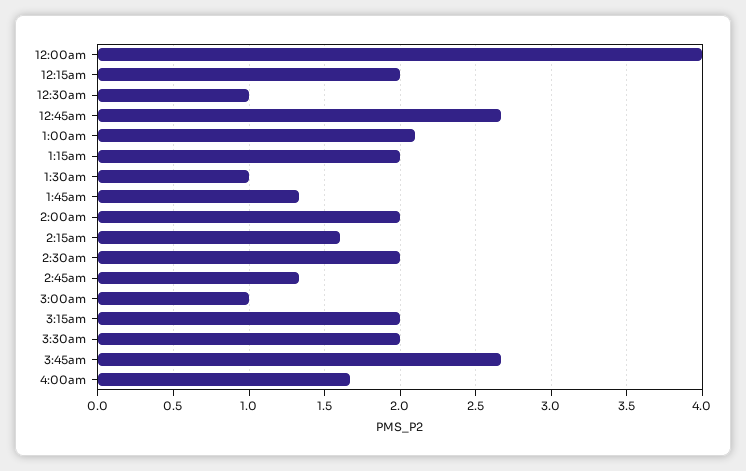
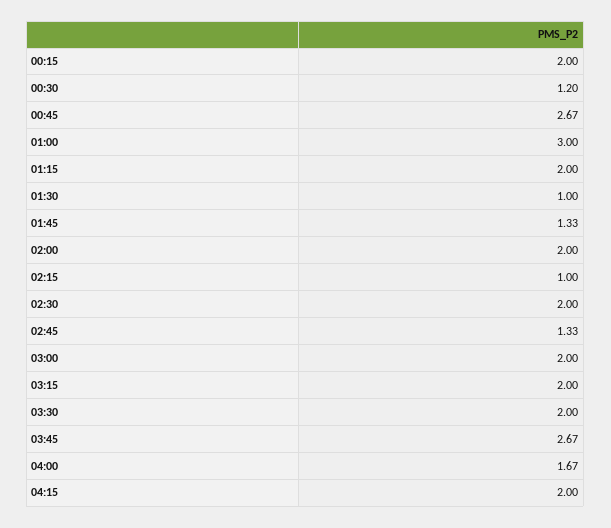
12:00am: 4 -> none
12:30am: 1 -> 1.2
1:00am: 2.1 -> 3
2:15am: 1.6 -> 1
3:00am: 1 -> 2
04:15: none -> 2

